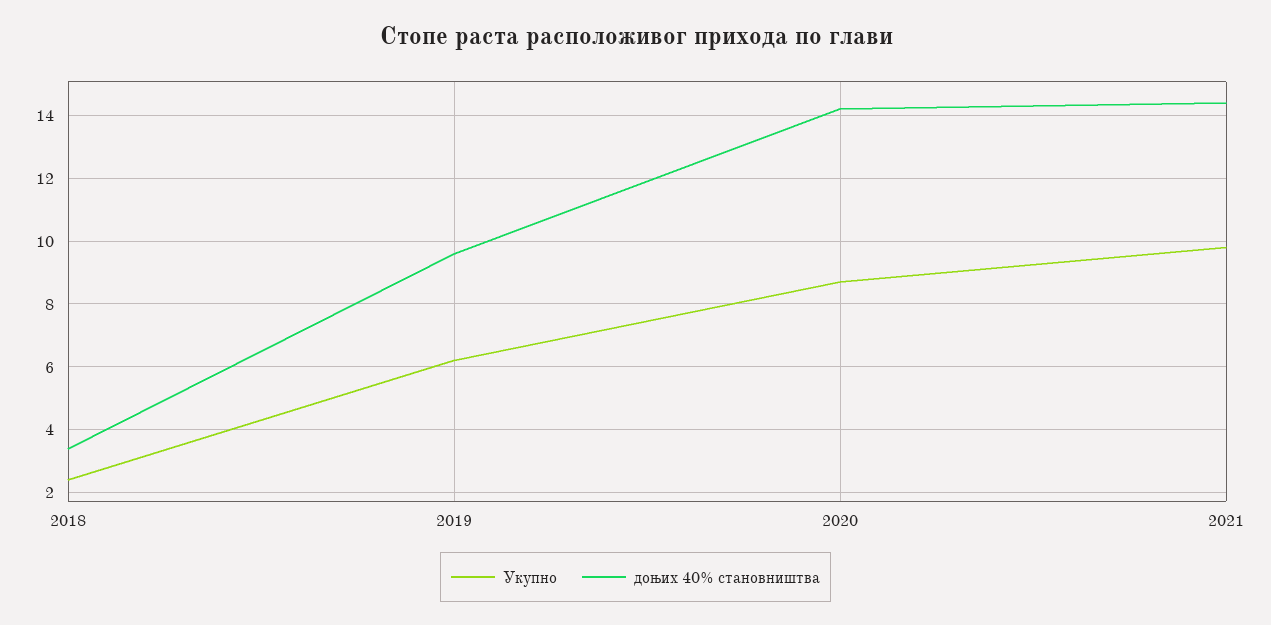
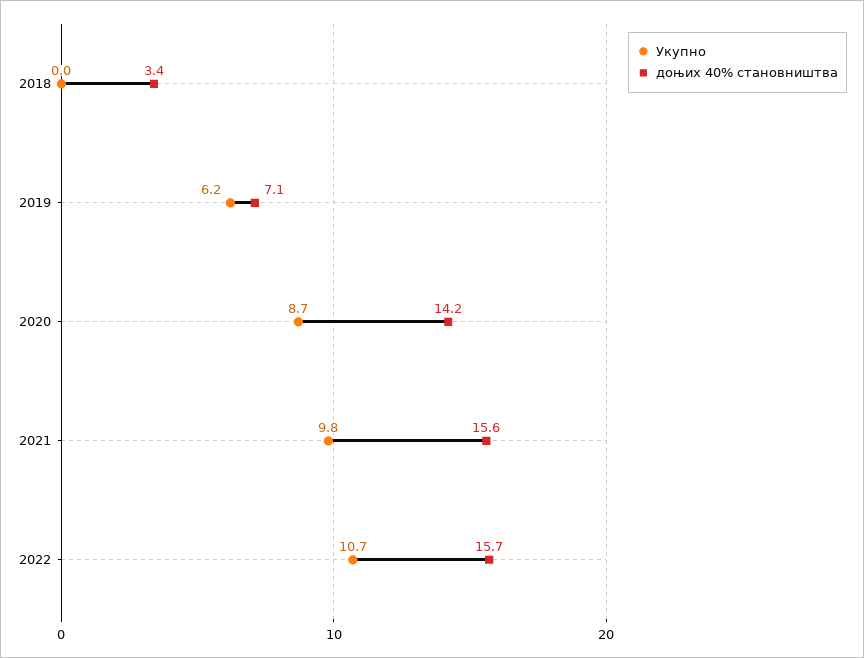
Укупно, 2018: 2.5 -> 0
доњих 40% становништва, 2019: 9.5 -> 7.1
доњих 40% становништва, 2021: 14.5 -> 15.6
Укупно, 2022: none -> 10.7
доњих 40% становништва, 2022: none -> 15.7

